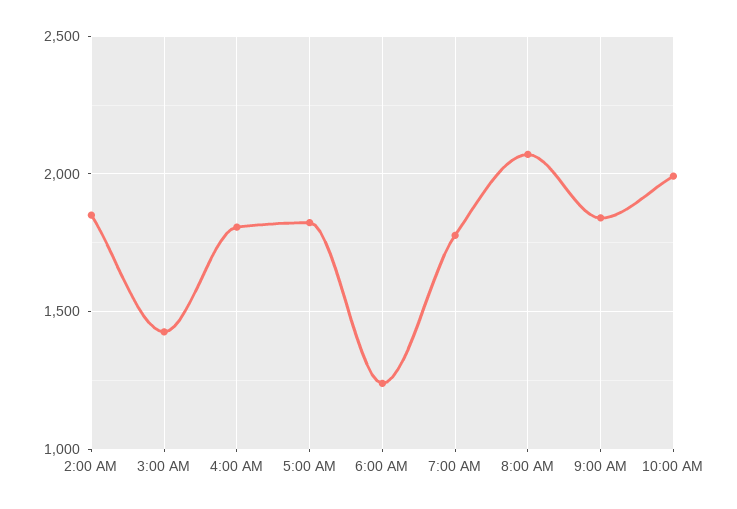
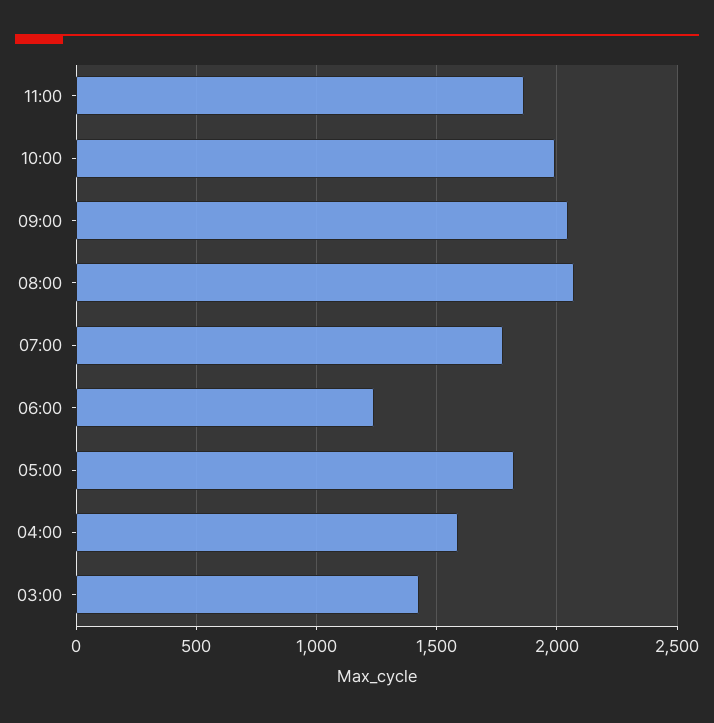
2:00 AM: 1850 -> none
4:00 AM: 1800 -> 1600
9:00 AM: 1850 -> 2050
11:00: none -> 1850

